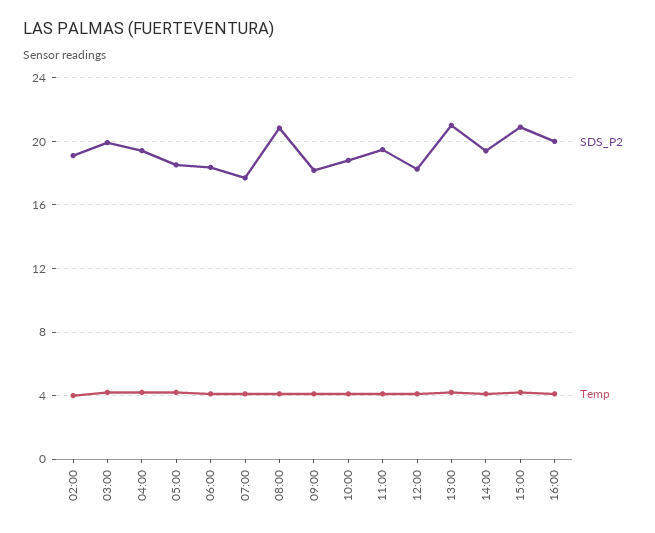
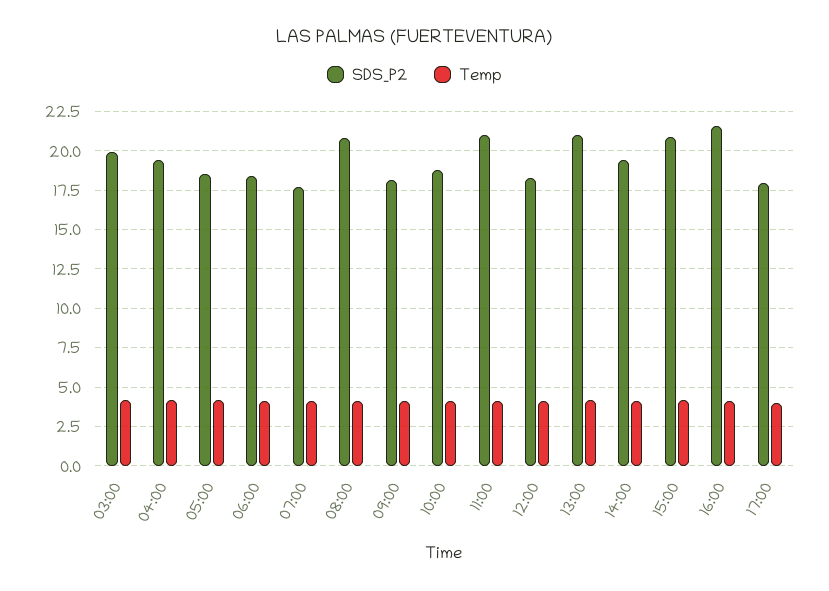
SDS_P2, 02:00: 19 -> none
Temp, 02:00: 4 -> none
SDS_P2, 11:00: 19.5 -> 21
SDS_P2, 16:00: 20 -> 21.5
SDS_P2, 17:00: none -> 18
Temp, 17:00: none -> 4

